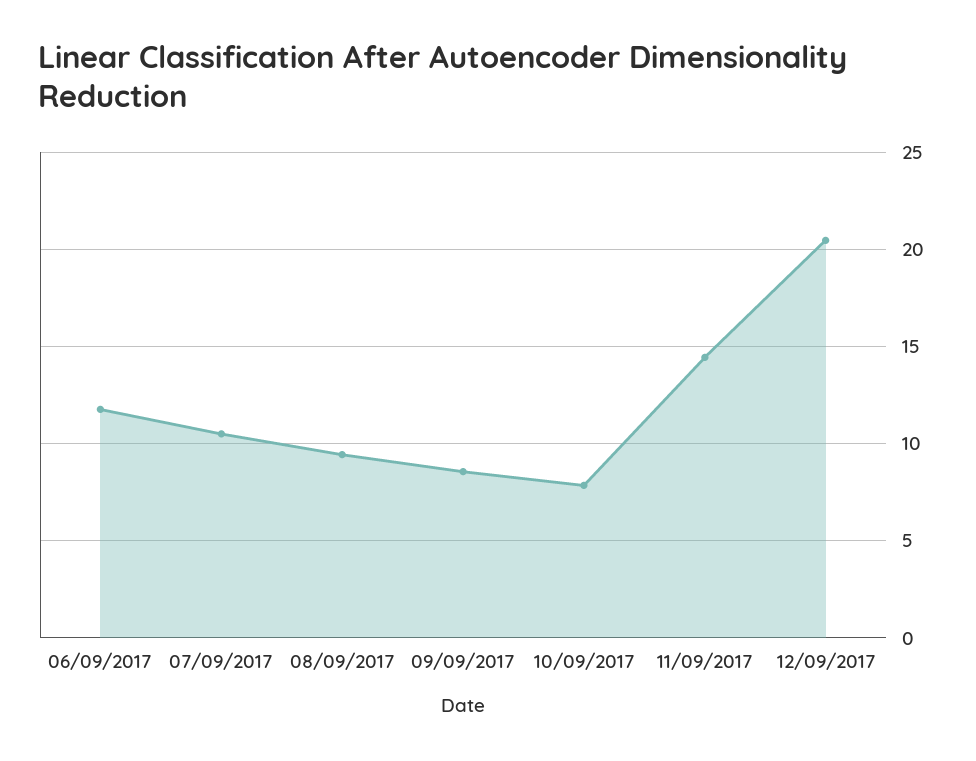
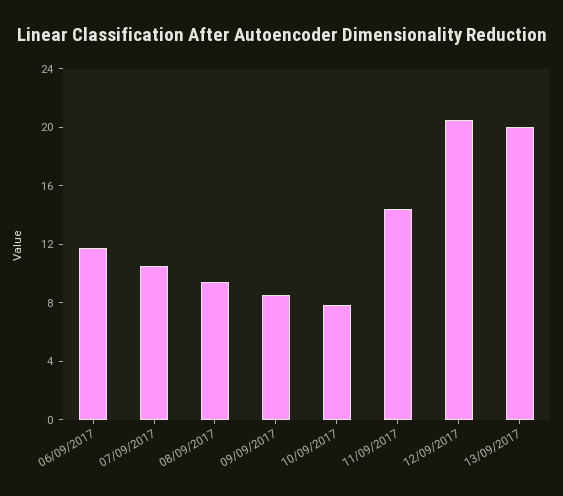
13/09/2017: none -> 20

